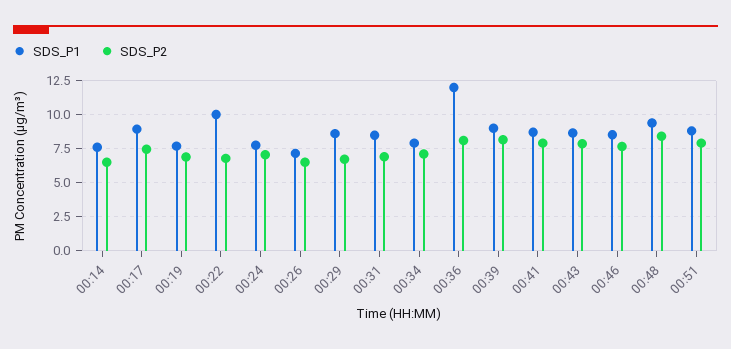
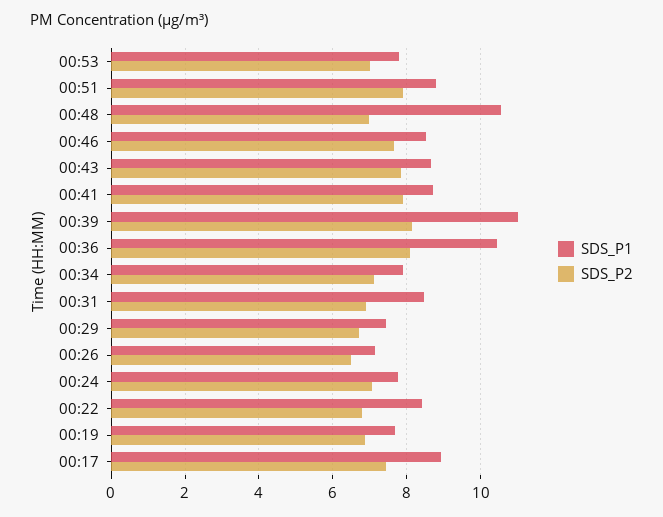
SDS_P1, 00:14: 7.5 -> none
SDS_P2, 00:14: 6.5 -> none
SDS_P1, 00:22: 10 -> 8.4
SDS_P1, 00:29: 8.5 -> 7.4
SDS_P1, 00:36: 12 -> 10.4
SDS_P1, 00:39: 9 -> 11
SDS_P1, 00:48: 9.5 -> 10.6
SDS_P2, 00:48: 8.5 -> 7
SDS_P1, 00:53: none -> 7.8
SDS_P2, 00:53: none -> 7

